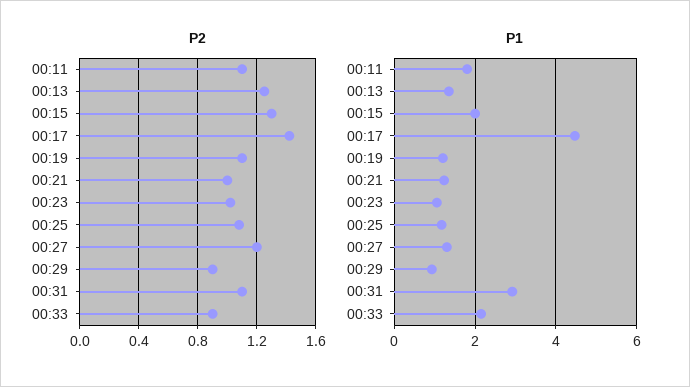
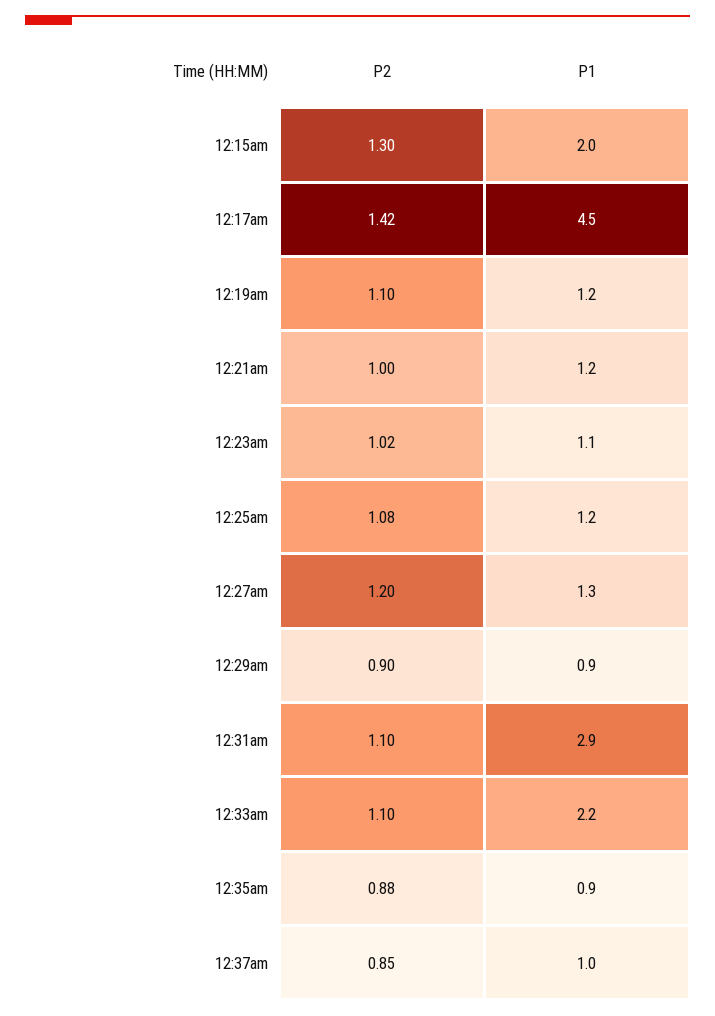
P2, 00:11: 1.1 -> none
P2, 00:13: 1.25 -> none
P2, 00:33: 0.9 -> 1.1
P1, 00:11: 1.8 -> none
P1, 00:13: 1.4 -> none
P2, 12:35am: none -> 0.88
P1, 12:35am: none -> 0.9
P2, 12:37am: none -> 0.85
P1, 12:37am: none -> 1

